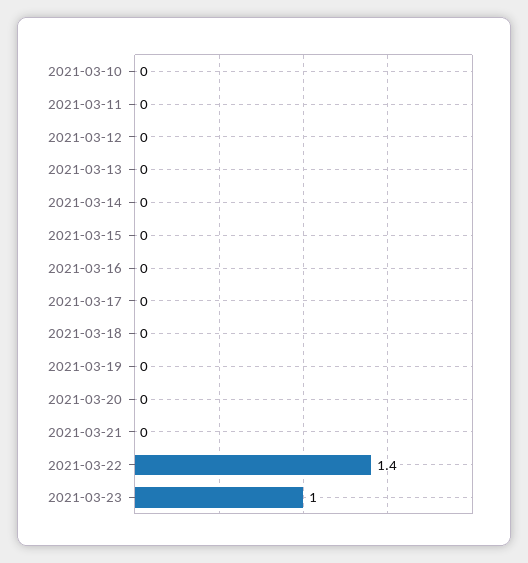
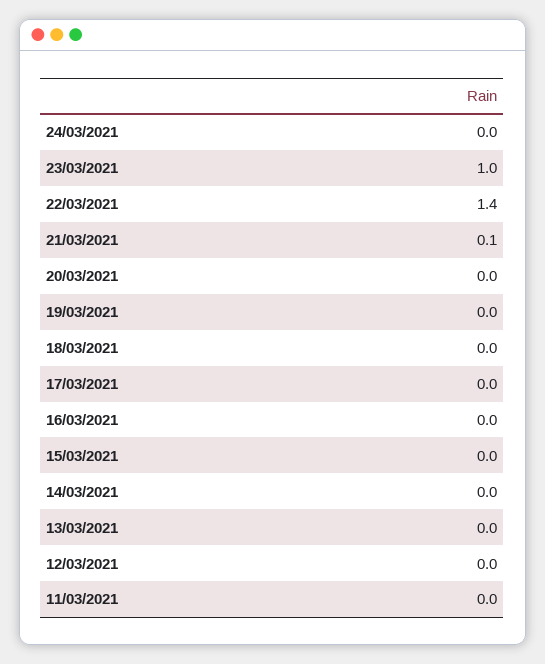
2021-03-10: 0 -> none
2021-03-21: 0 -> 0.1
24/03/2021: none -> 0

